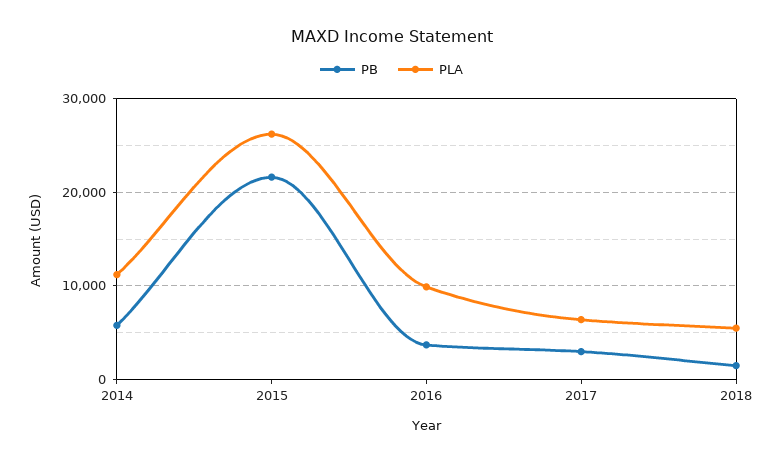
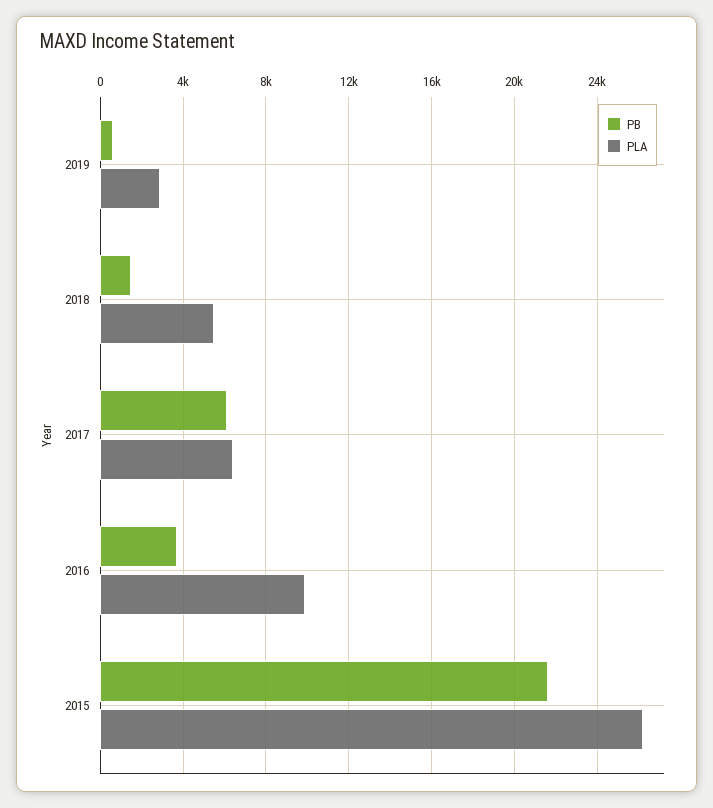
PB, 2014: 6000 -> none
PLA, 2014: 11000 -> none
PB, 2017: 3000 -> 6000
PB, 2019: none -> 500
PLA, 2019: none -> 3000

